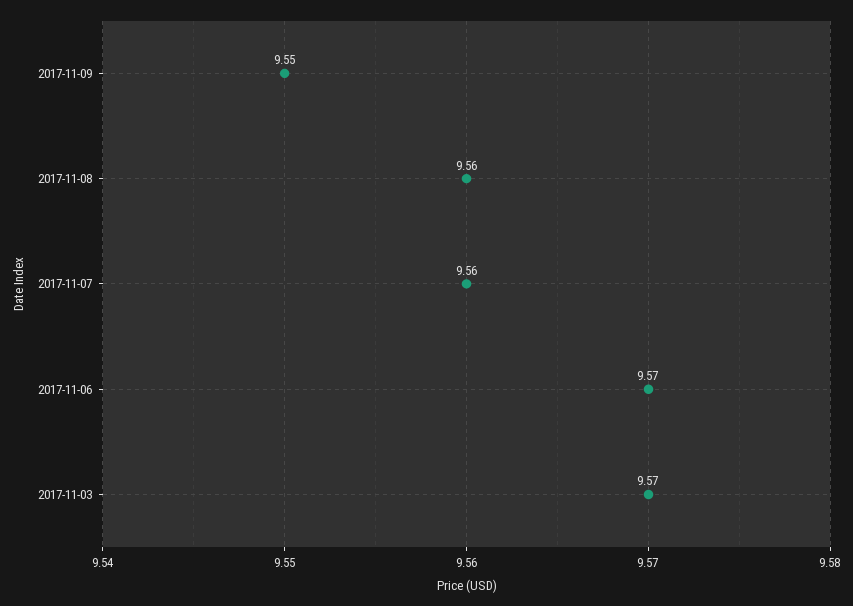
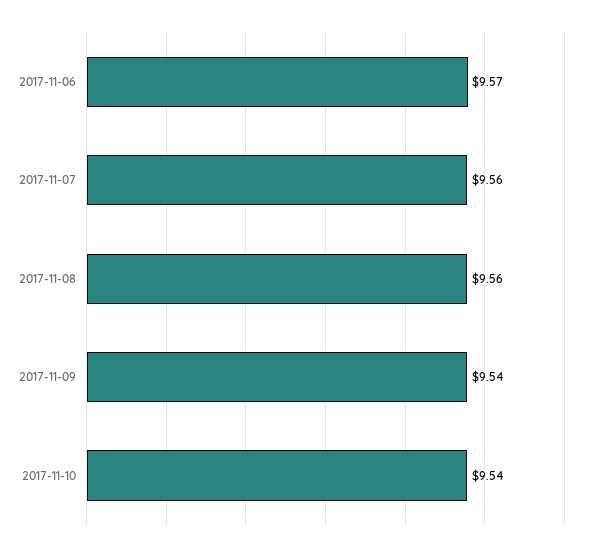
2017-11-09: 9.55 -> 9.54
2017-11-03: 9.57 -> none
2017-11-10: none -> 9.54

